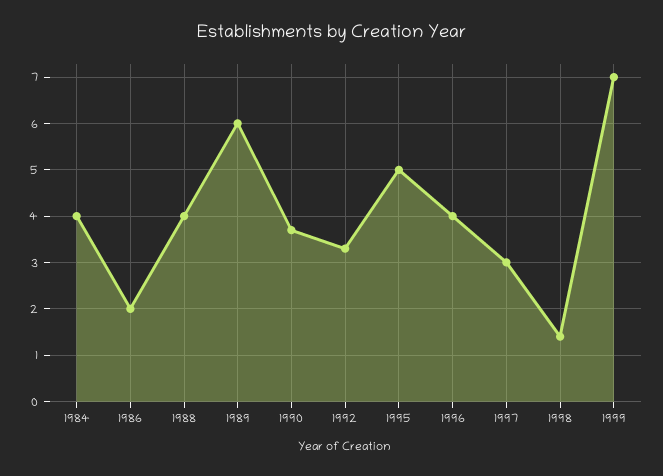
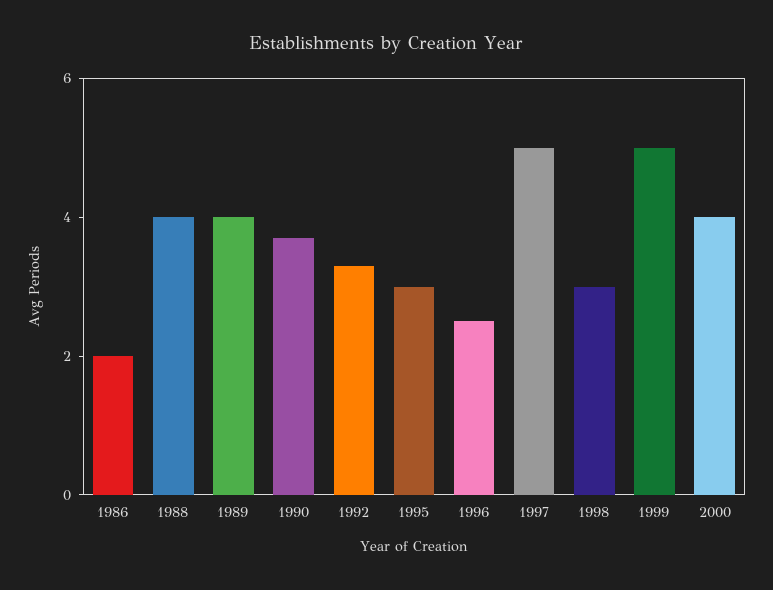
1984: 4 -> none
1989: 6 -> 4
1995: 5 -> 3
1996: 4 -> 2.5
1997: 3 -> 5
1998: 1.5 -> 3
1999: 7 -> 5
2000: none -> 4

